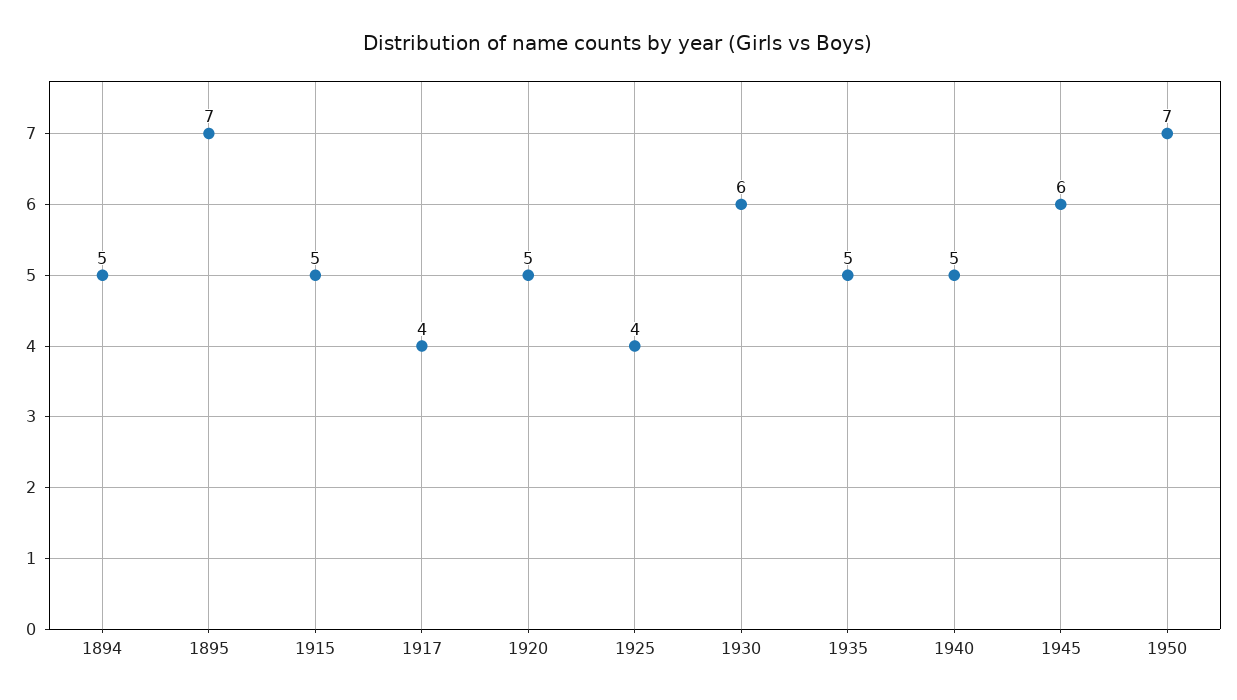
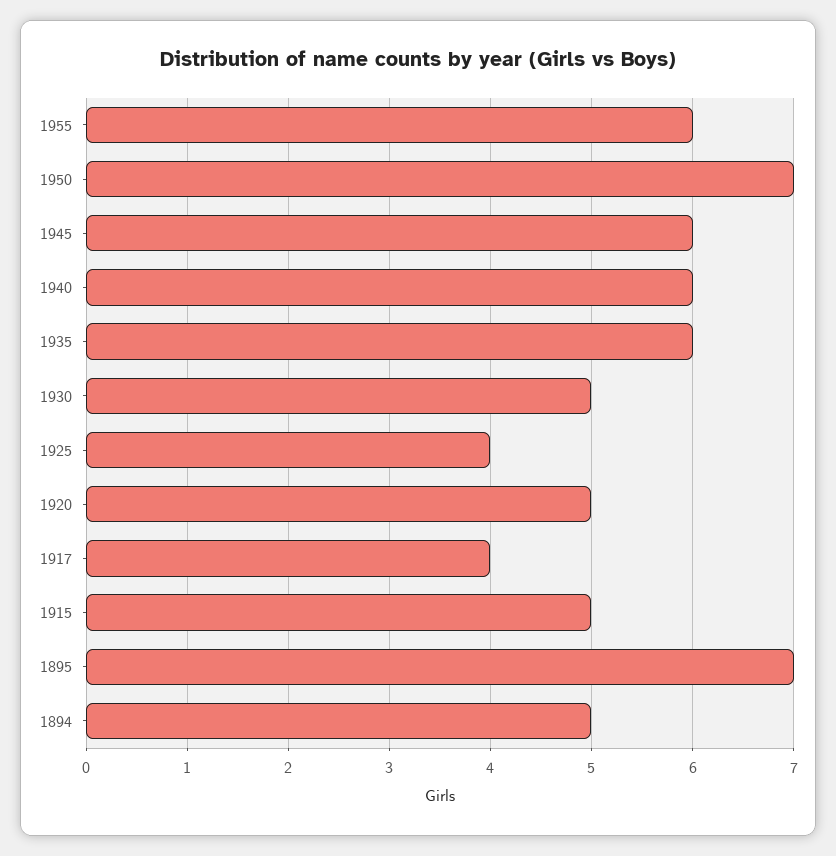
1930: 6 -> 5
1935: 5 -> 6
1940: 5 -> 6
1955: none -> 6

